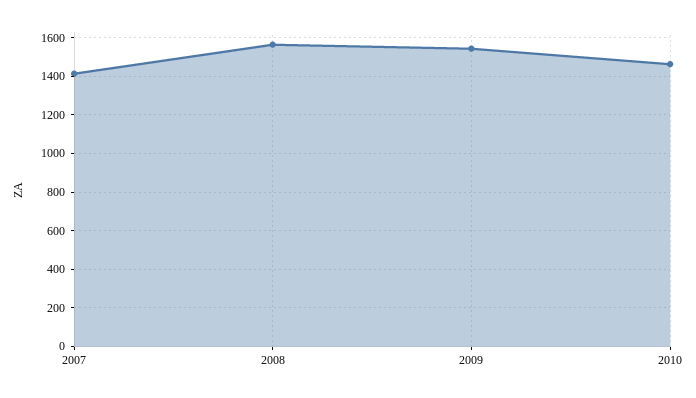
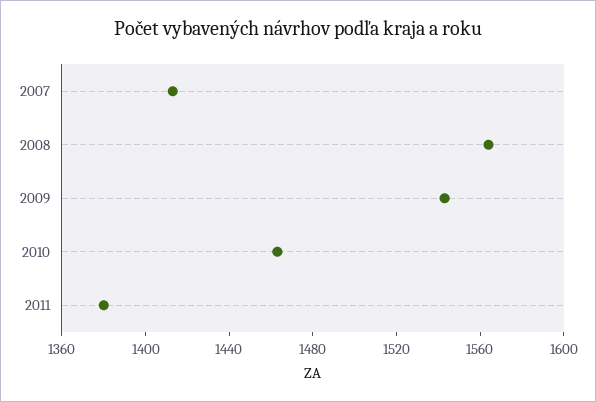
2011: none -> 1380

